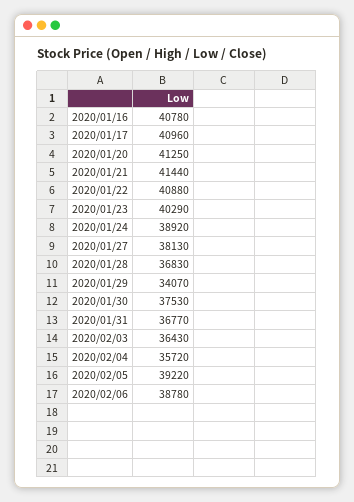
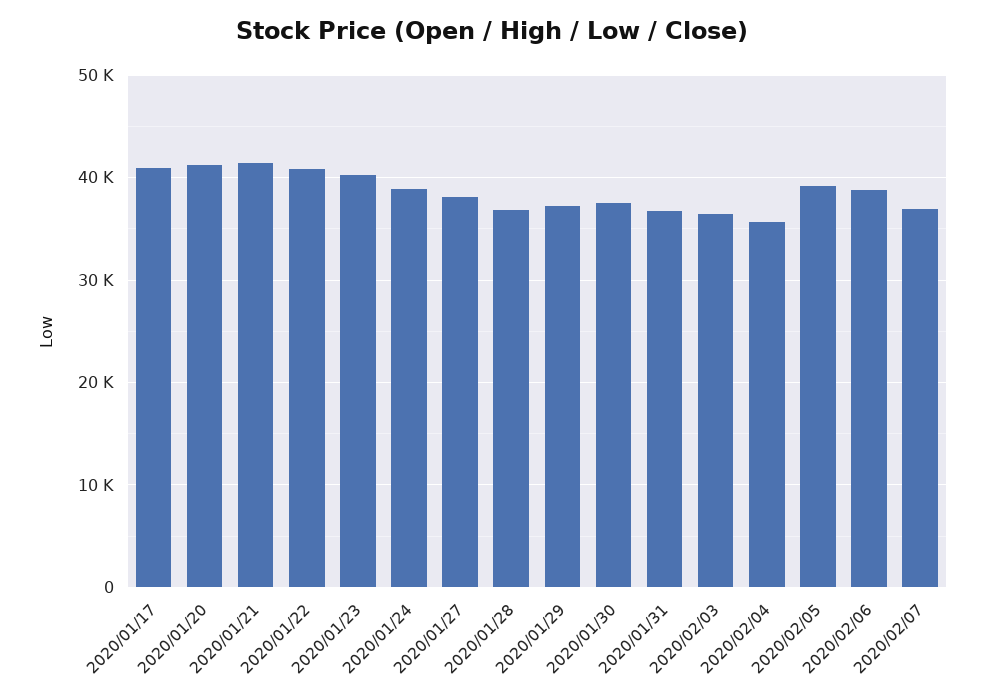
2020/01/16: 40780 -> none
2020/01/29: 34070 -> 37000
2020/02/07: none -> 37000

